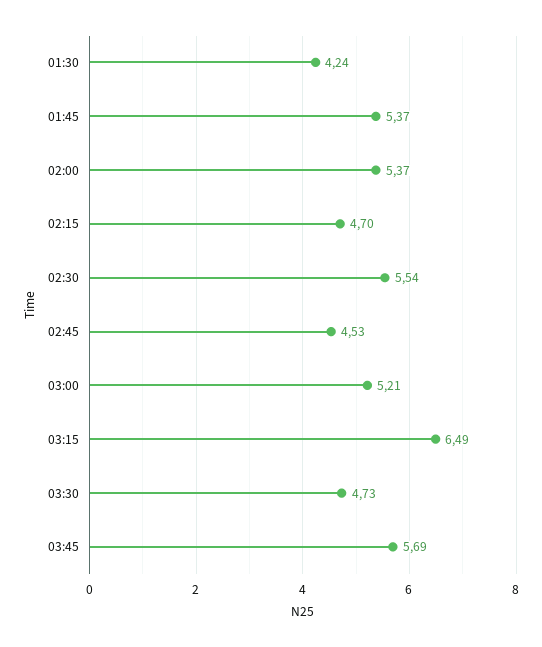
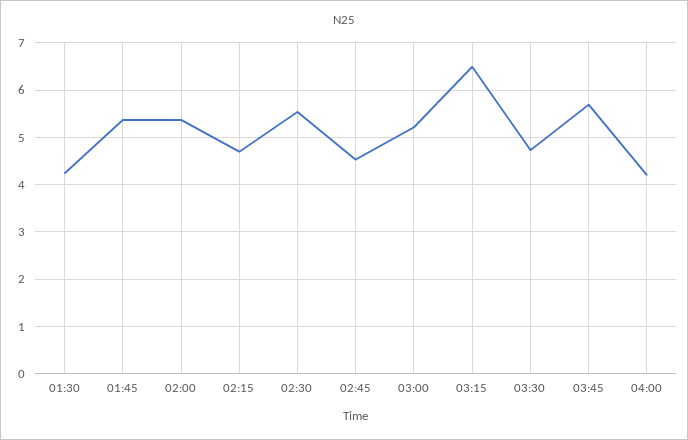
04:00: none -> 4.2

